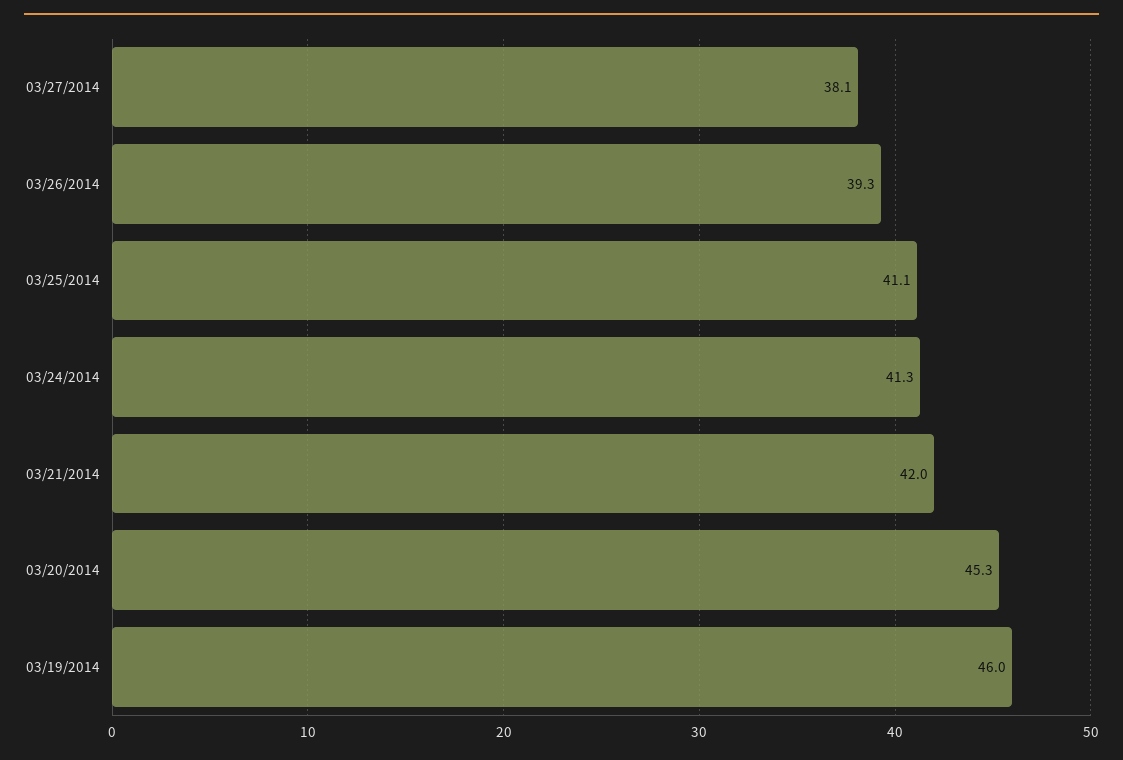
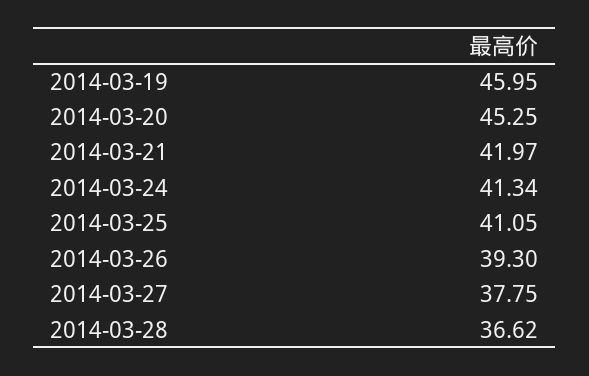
03/27/2014: 38.1 -> 37.75
2014-03-28: none -> 36.62

